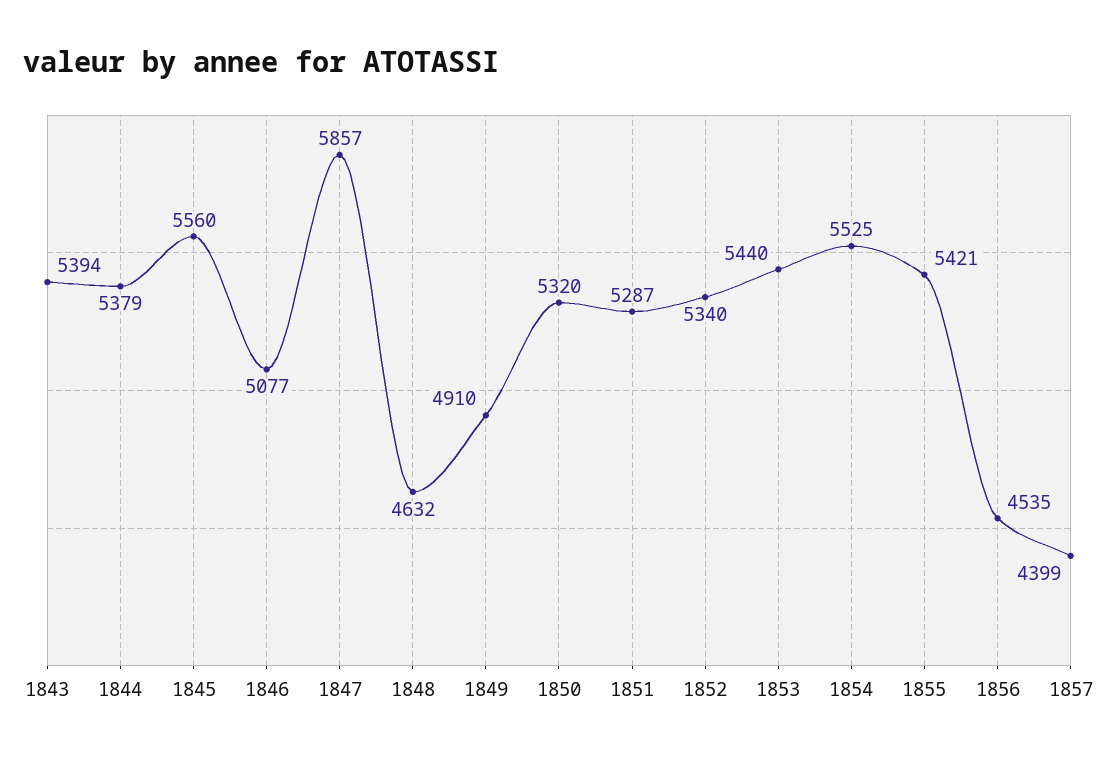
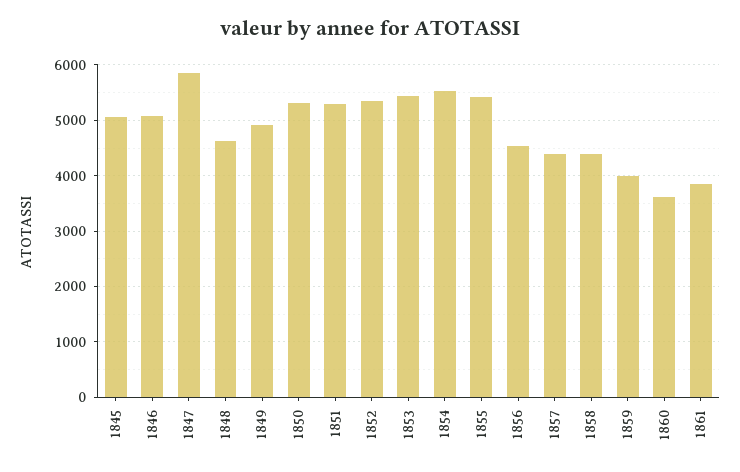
1843: 5394 -> none
1844: 5379 -> none
1845: 5560 -> 5000
1858: none -> 4400
1859: none -> 4000
1860: none -> 3600
1861: none -> 3800

